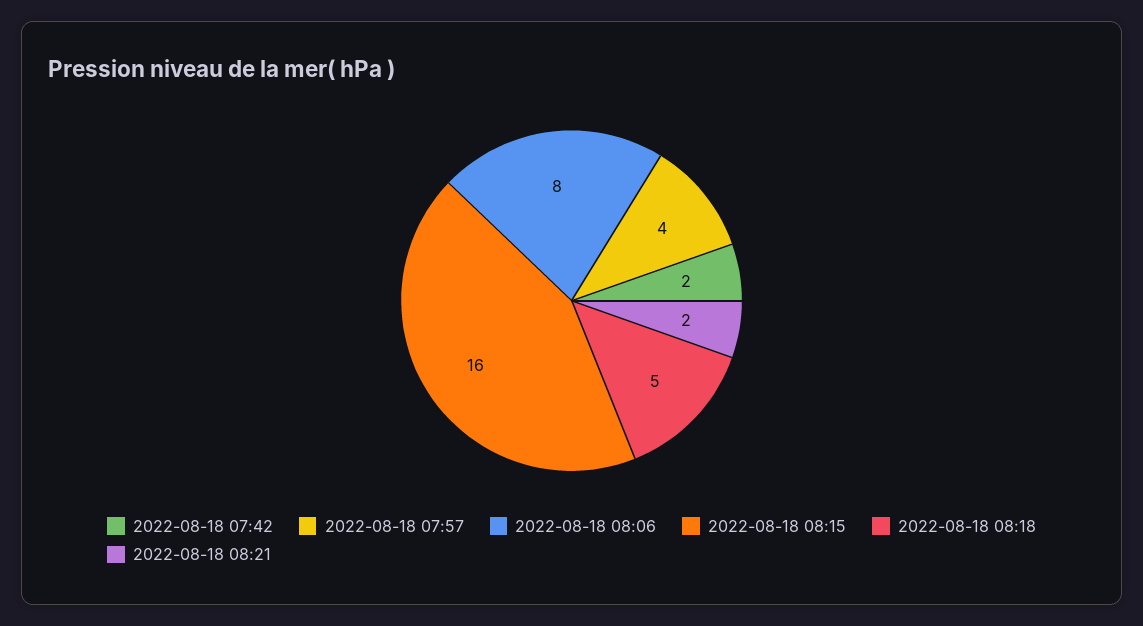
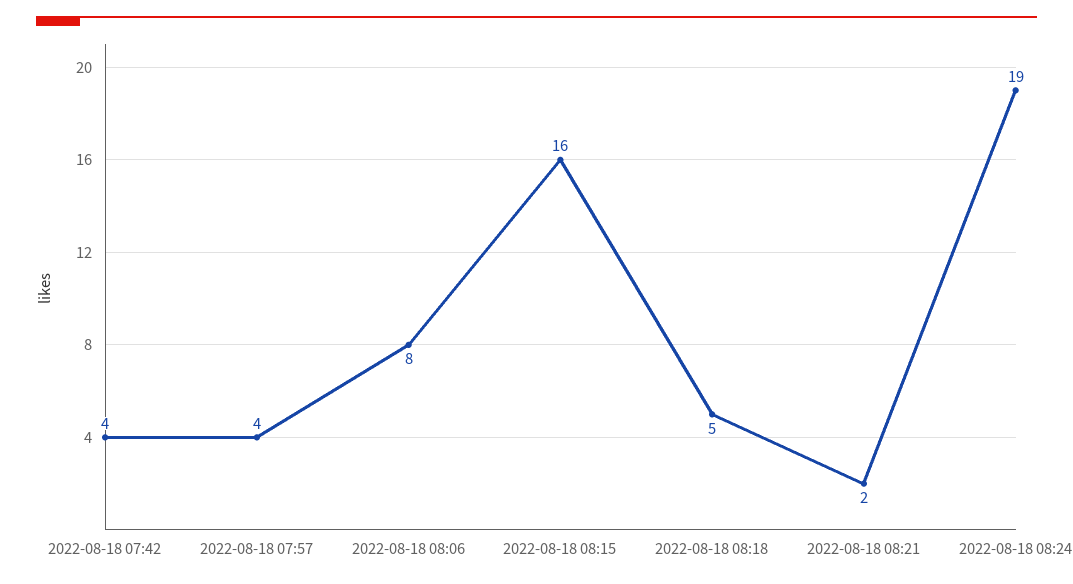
2022-08-18 07:42: 2 -> 4
2022-08-18 08:24: none -> 19

